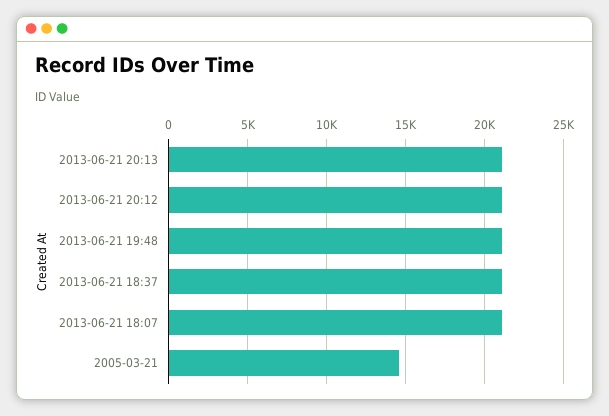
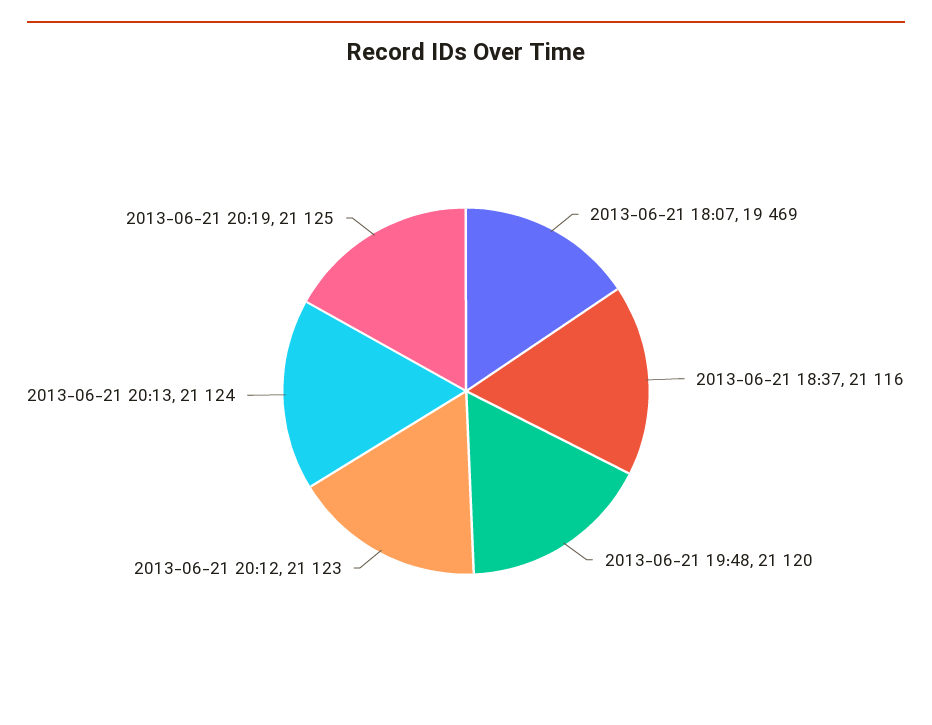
2013-06-21 18:07: 21000 -> 19469
2005-03-21: 14500 -> none
2013-06-21 20:19: none -> 21125

